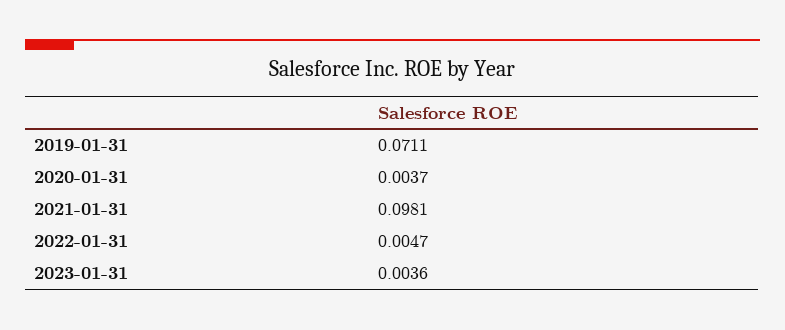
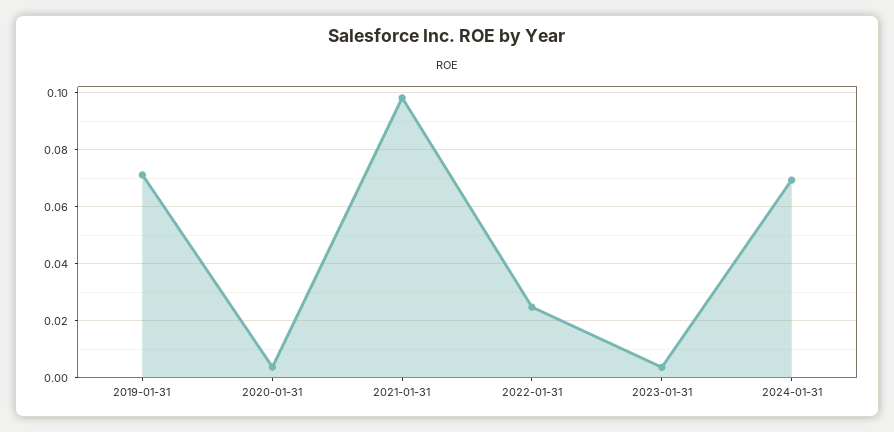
2022-01-31: 0.0047 -> 0.025
2024-01-31: none -> 0.07

